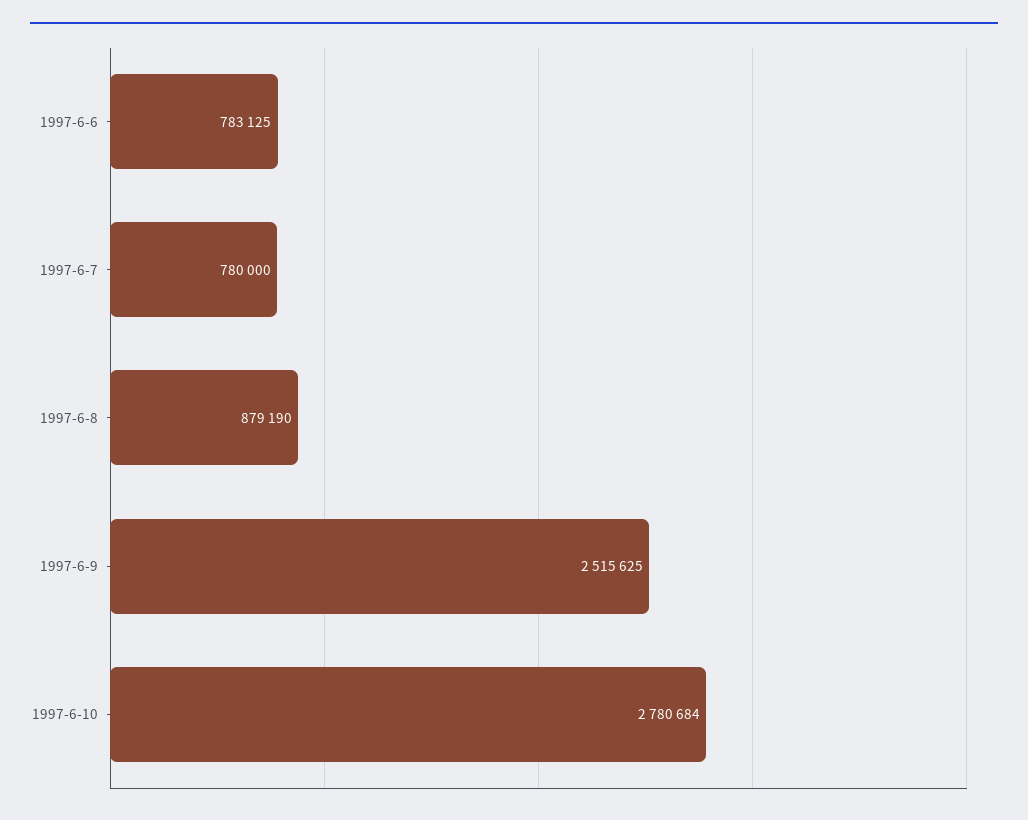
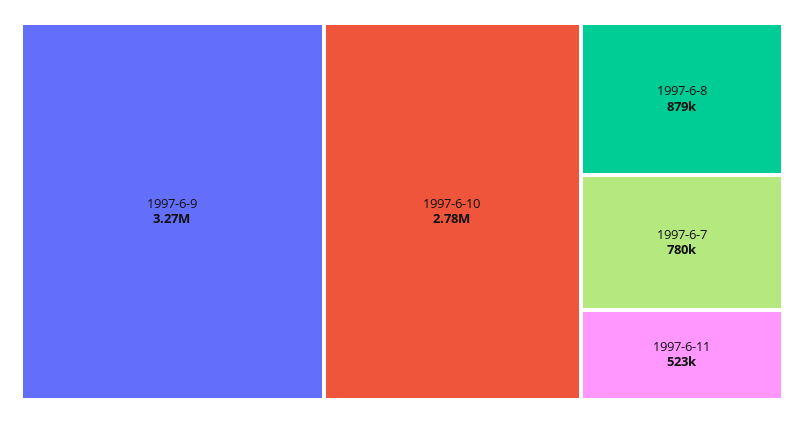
1997-6-6: 783125 -> none
1997-6-9: 2515625 -> 3270000
1997-6-11: none -> 523000

